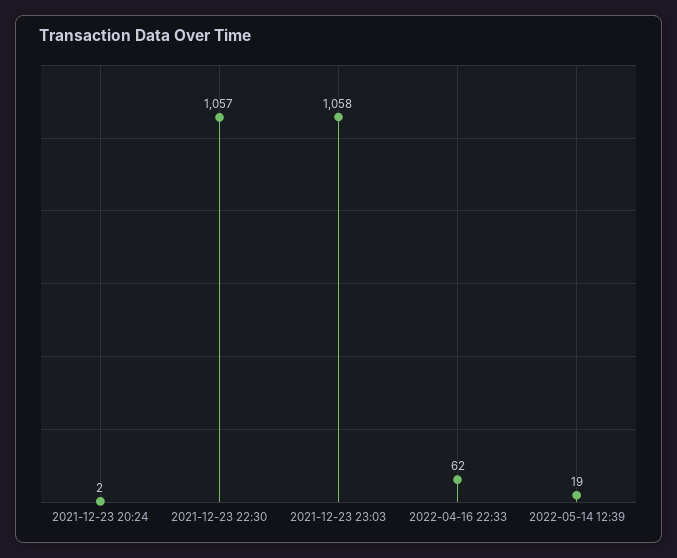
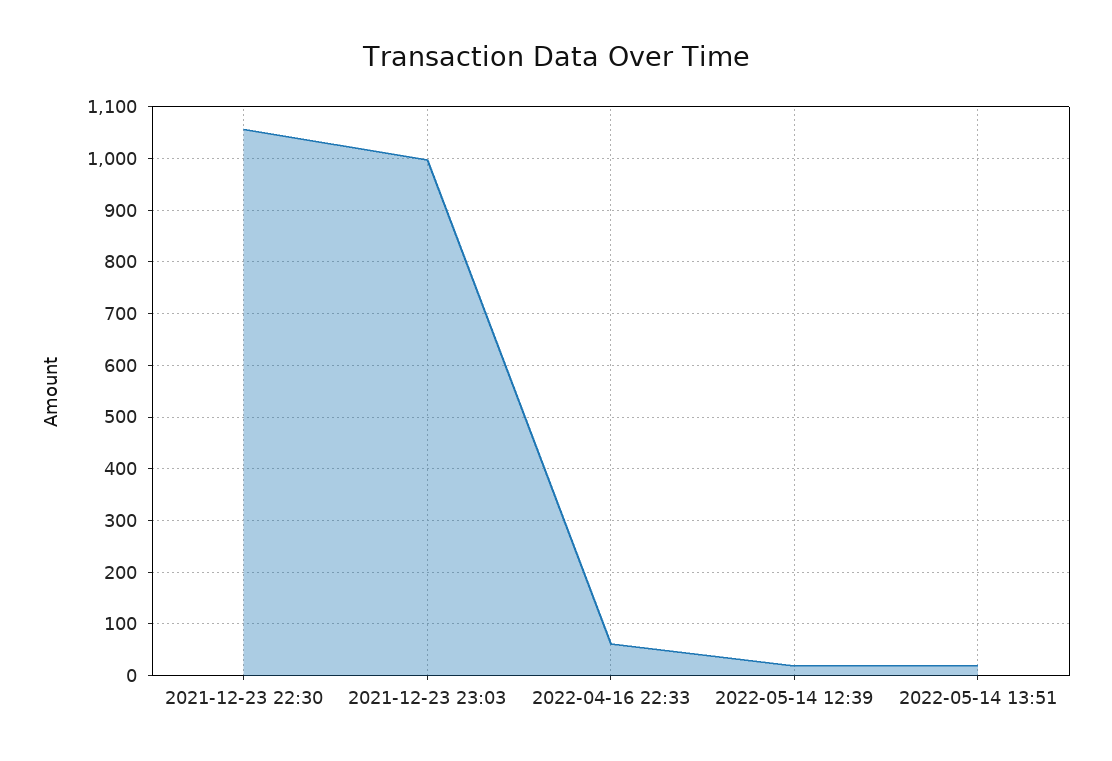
2021-12-23 20:24: 2 -> none
2021-12-23 23:03: 1058 -> 1000
2022-05-14 13:51: none -> 20

